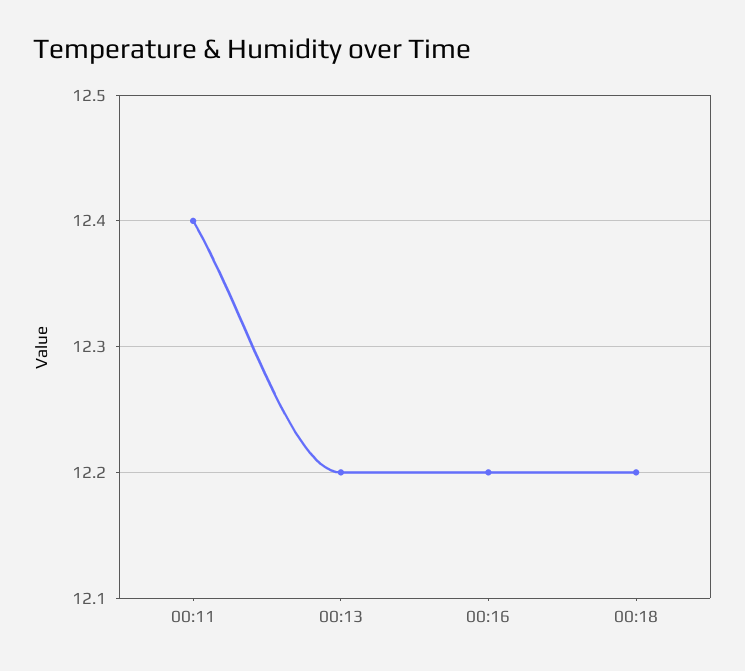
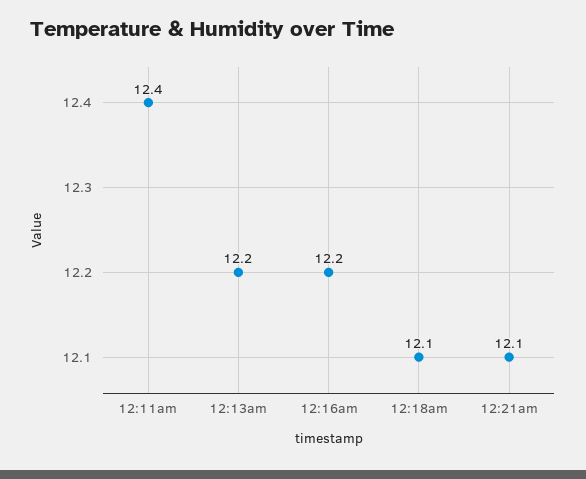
00:18: 12.2 -> 12.1
12:21am: none -> 12.1

